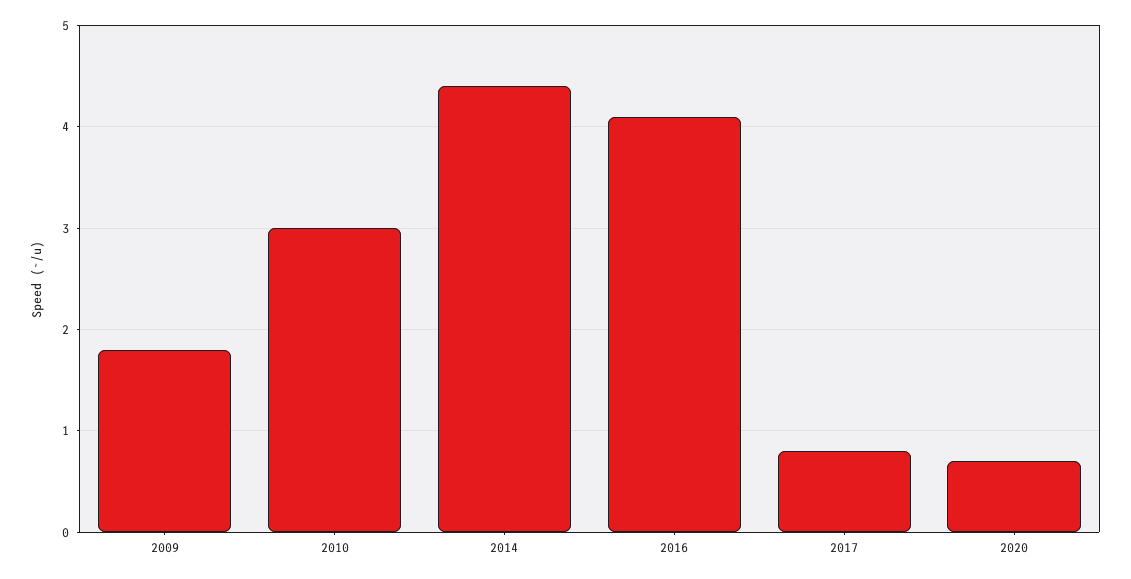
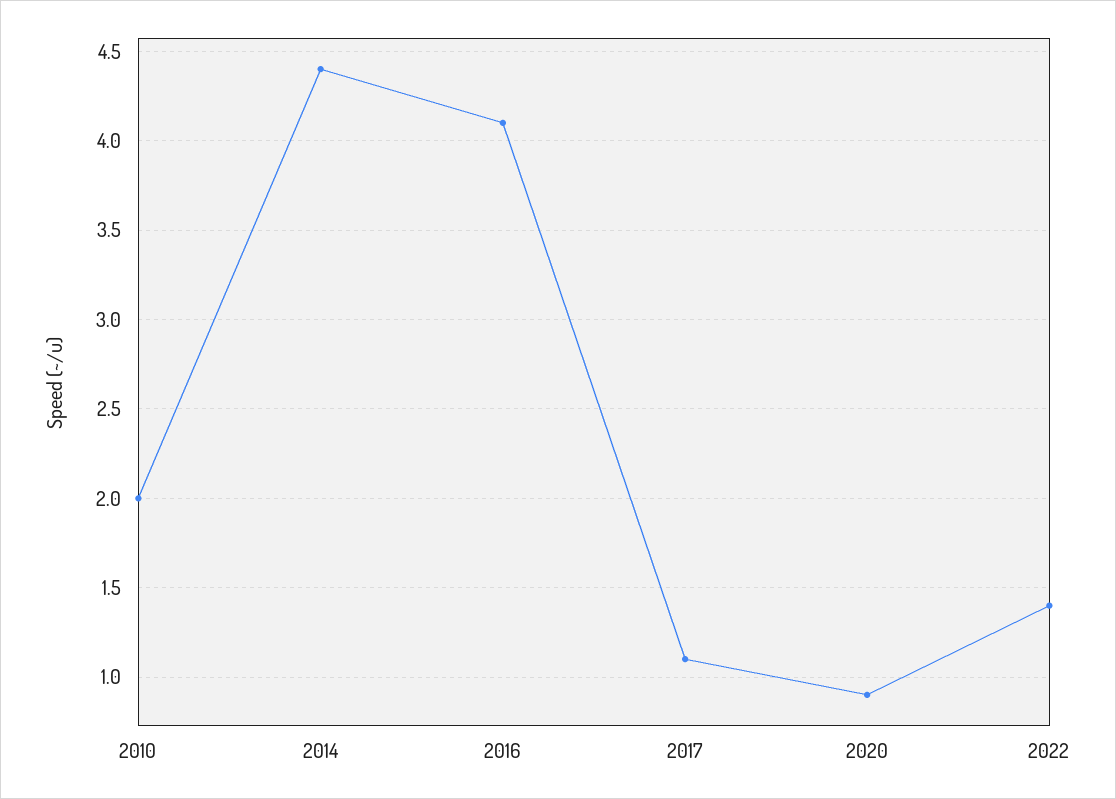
2009: 1.8 -> none
2010: 3 -> 2
2017: 0.8 -> 1.1
2020: 0.7 -> 0.9
2022: none -> 1.4

